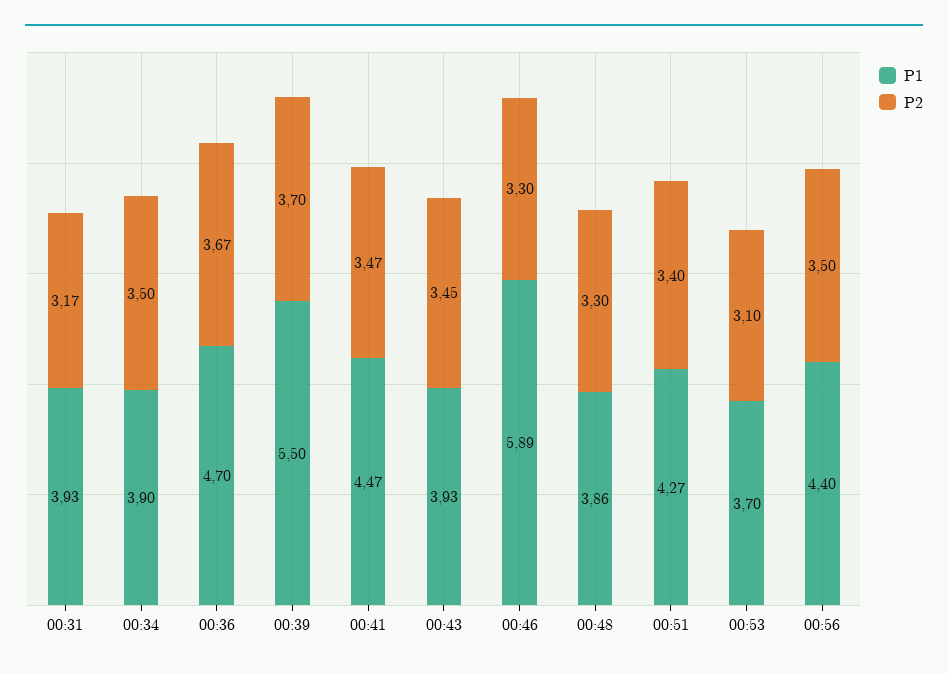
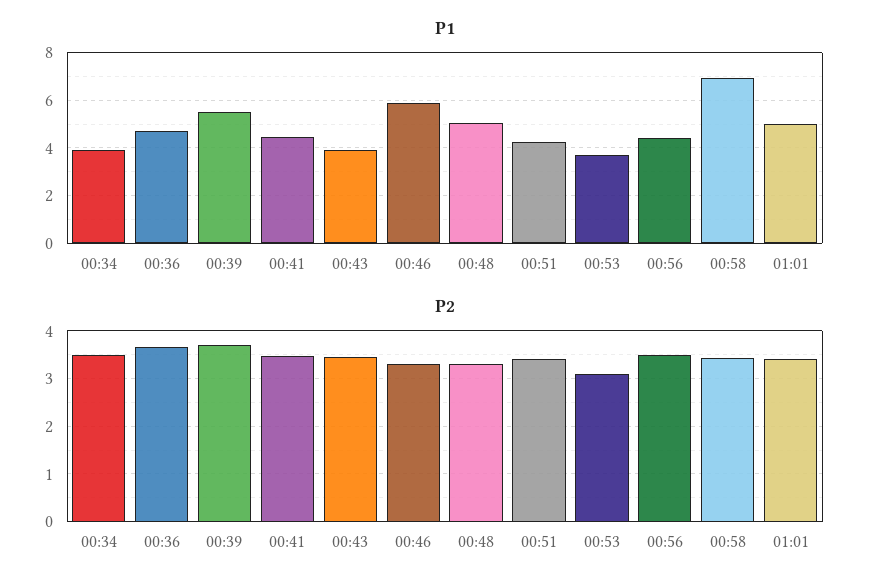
P1, 00:31: 3.93 -> none
P2, 00:31: 3.17 -> none
P1, 00:48: 3.86 -> 5
P1, 00:58: none -> 7
P1, 01:01: none -> 5
P2, 00:58: none -> 3.4
P2, 01:01: none -> 3.4

